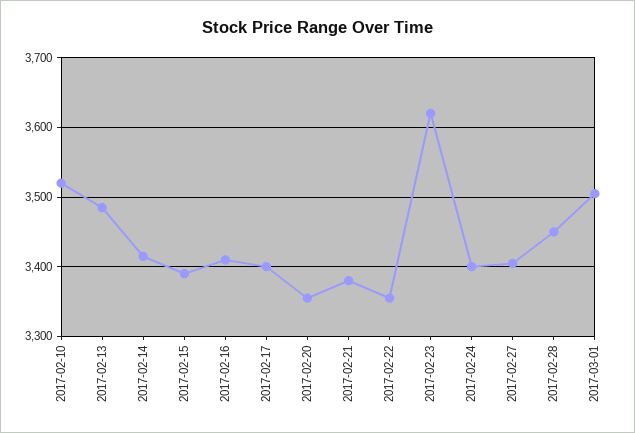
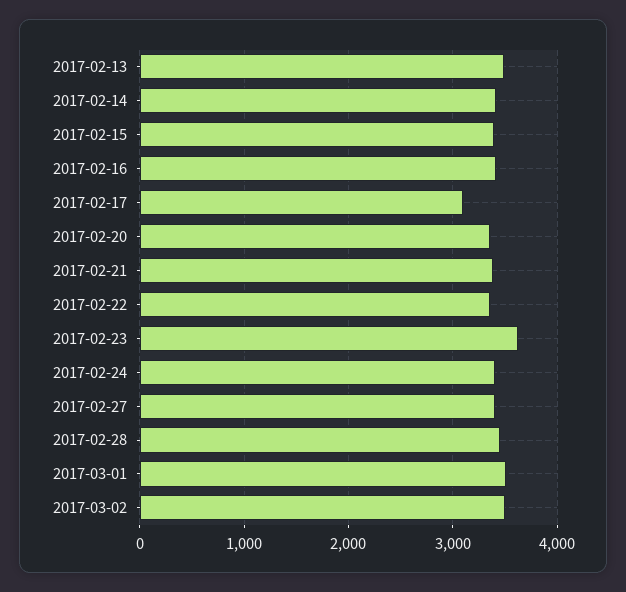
2017-02-10: 3520 -> none
2017-02-17: 3400 -> 3100
2017-03-02: none -> 3500

